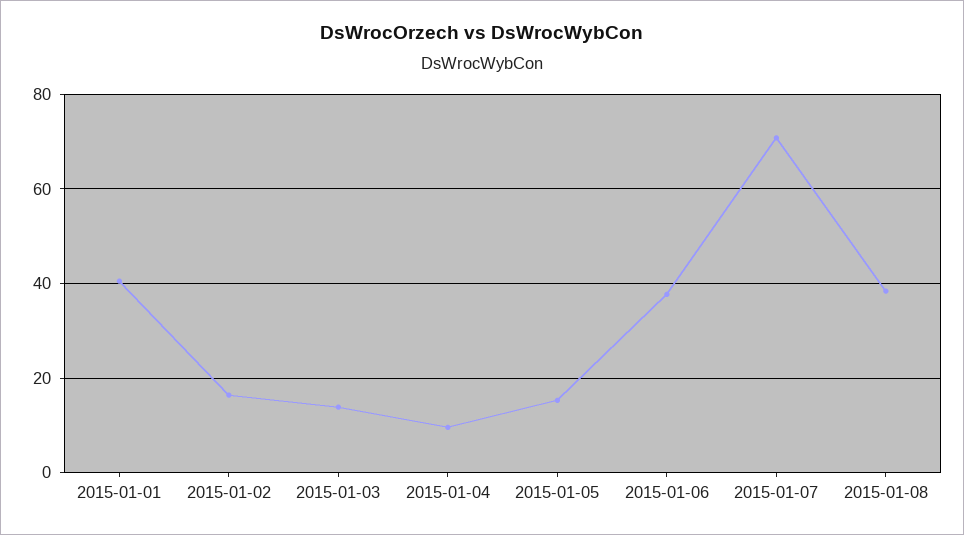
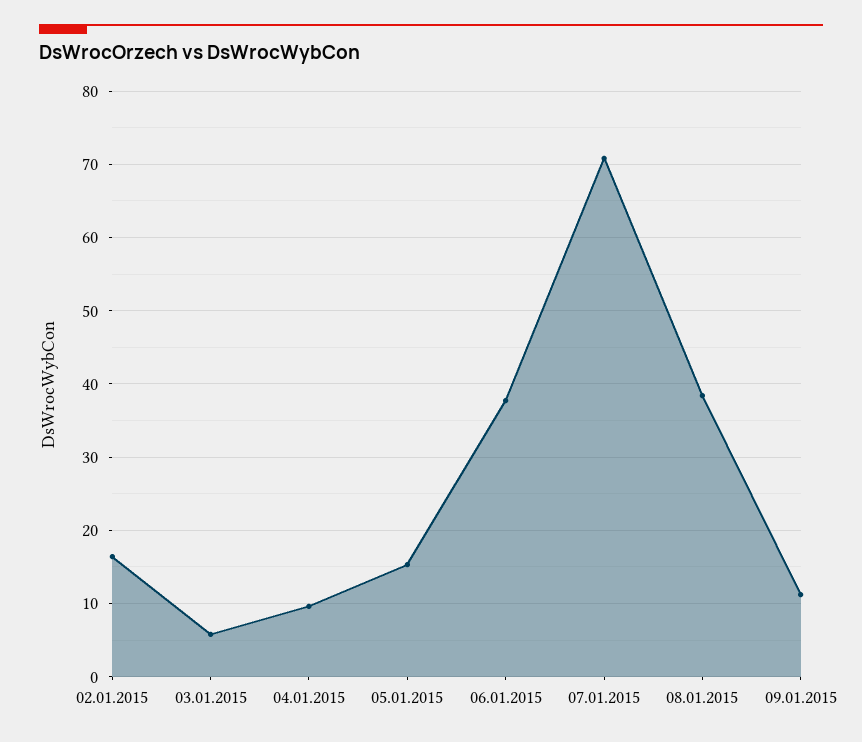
2015-01-01: 40 -> none
2015-01-03: 14 -> 6
09.01.2015: none -> 11

